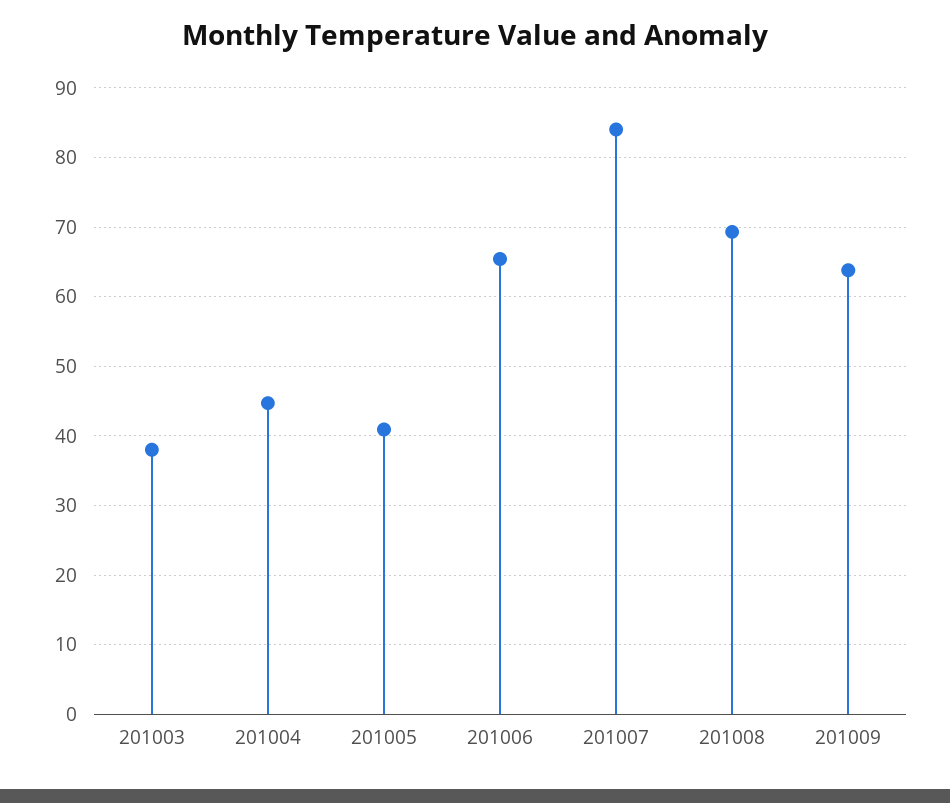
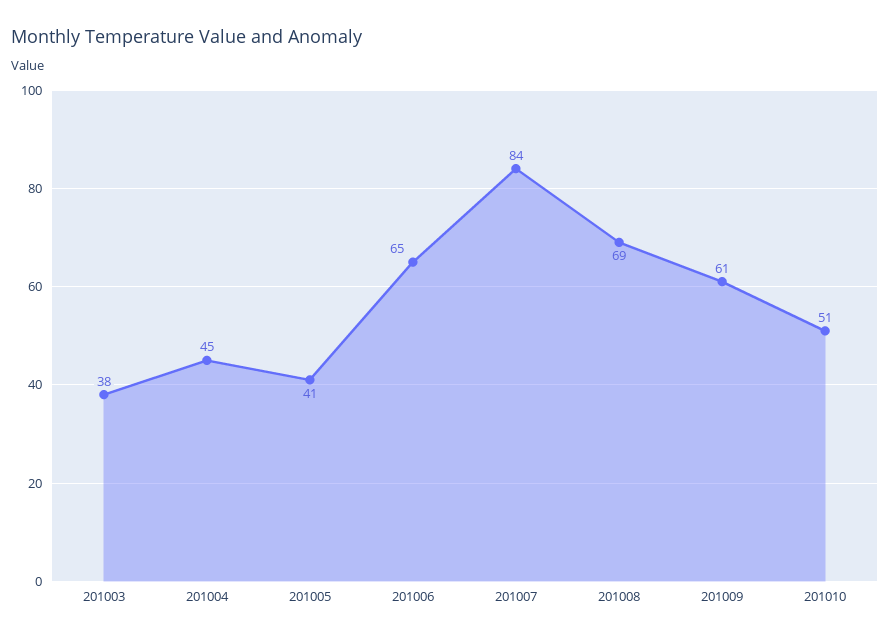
201009: 64 -> 61
201010: none -> 51

